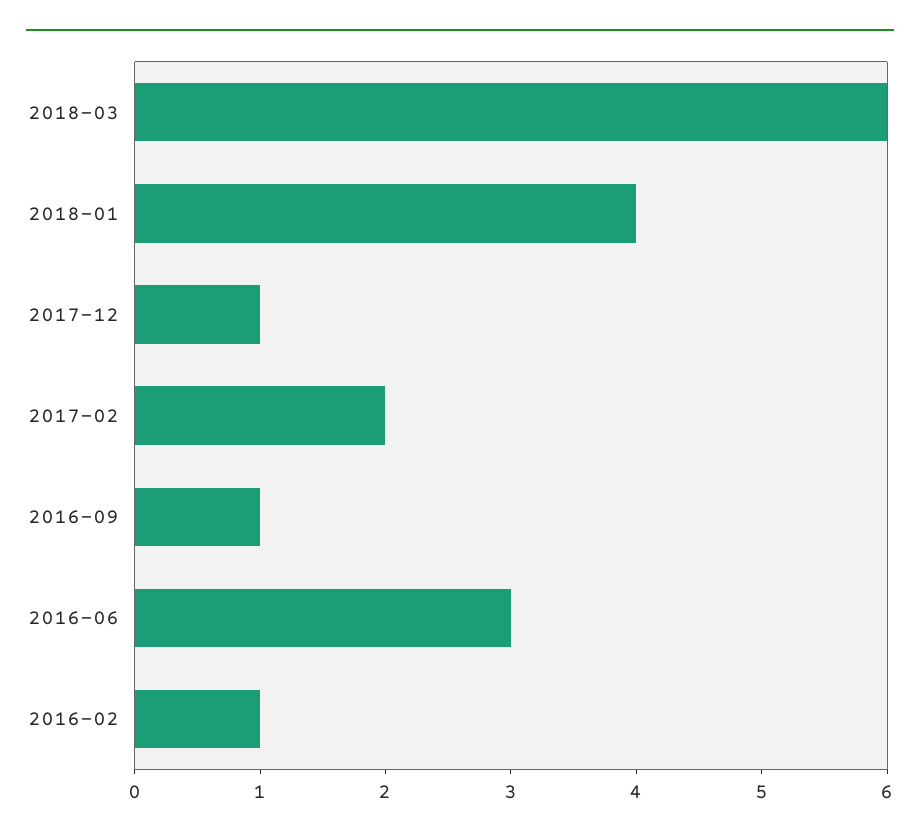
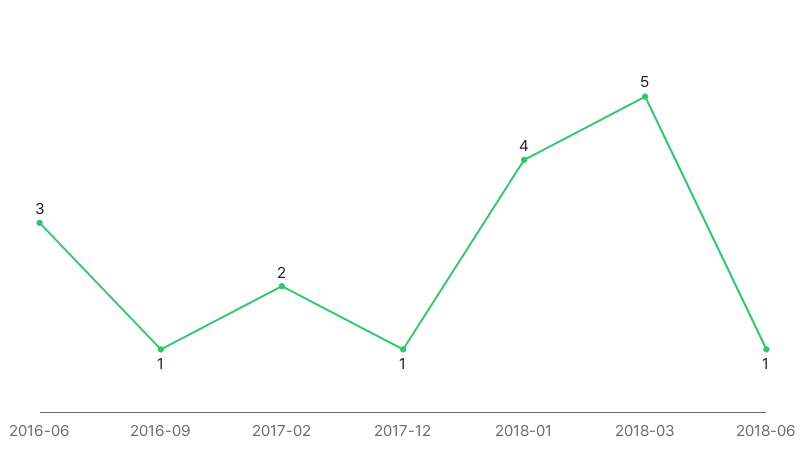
2018-03: 6 -> 5
2016-02: 1 -> none
2018-06: none -> 1

